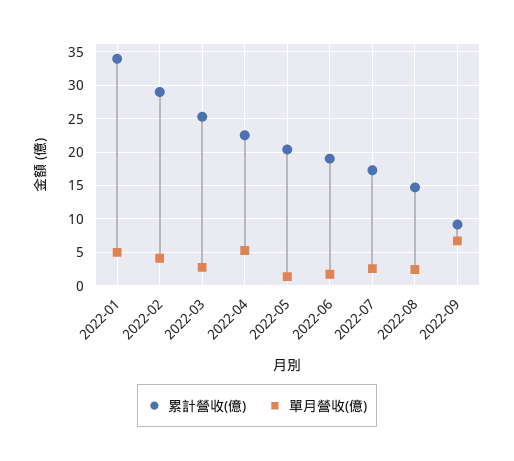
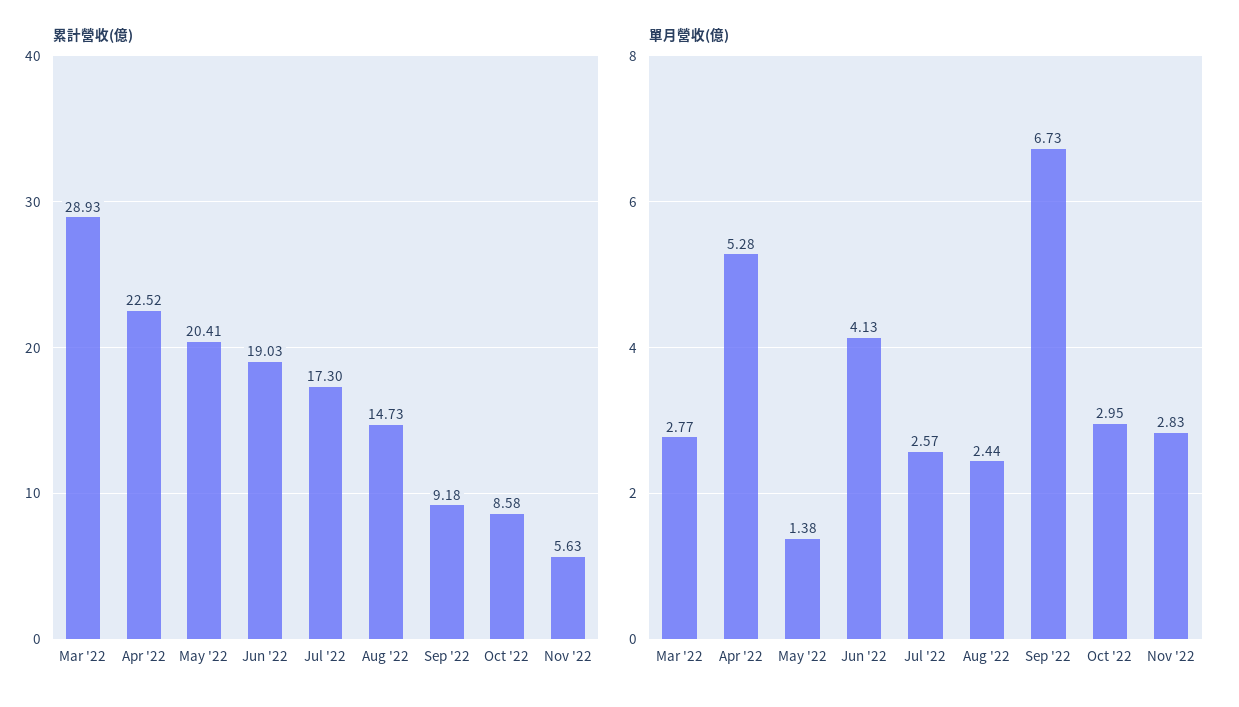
累計營收(億), 2022-01: 34 -> none
單月營收(億), 2022-01: 5 -> none
累計營收(億), 2022-02: 29 -> none
單月營收(億), 2022-02: 4 -> none
累計營收(億), 2022-03: 25 -> 28.93
單月營收(億), 2022-06: 2 -> 4.13
累計營收(億), Oct '22: none -> 8.58
累計營收(億), Nov '22: none -> 5.63
單月營收(億), Oct '22: none -> 2.95
單月營收(億), Nov '22: none -> 2.83

